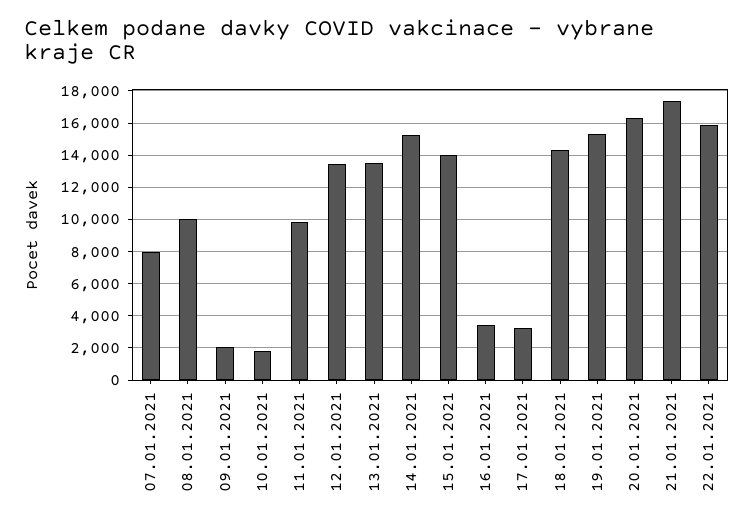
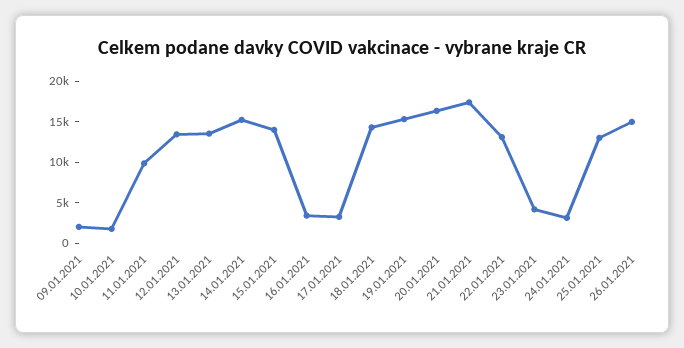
07.01.2021: 8000 -> none
08.01.2021: 10000 -> none
22.01.2021: 16000 -> 13000
23.01.2021: none -> 4000
24.01.2021: none -> 3000
25.01.2021: none -> 13000
26.01.2021: none -> 15000

